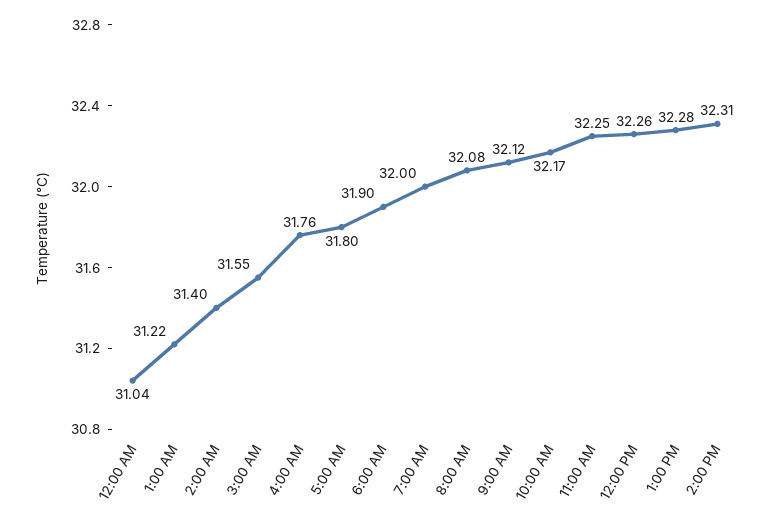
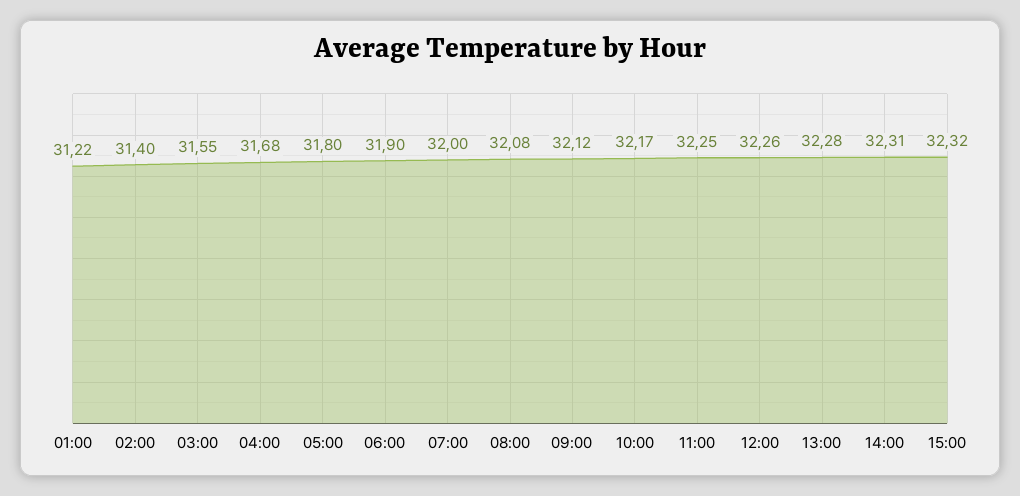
12:00 AM: 31.04 -> none
4:00 AM: 31.76 -> 31.68
15:00: none -> 32.32

